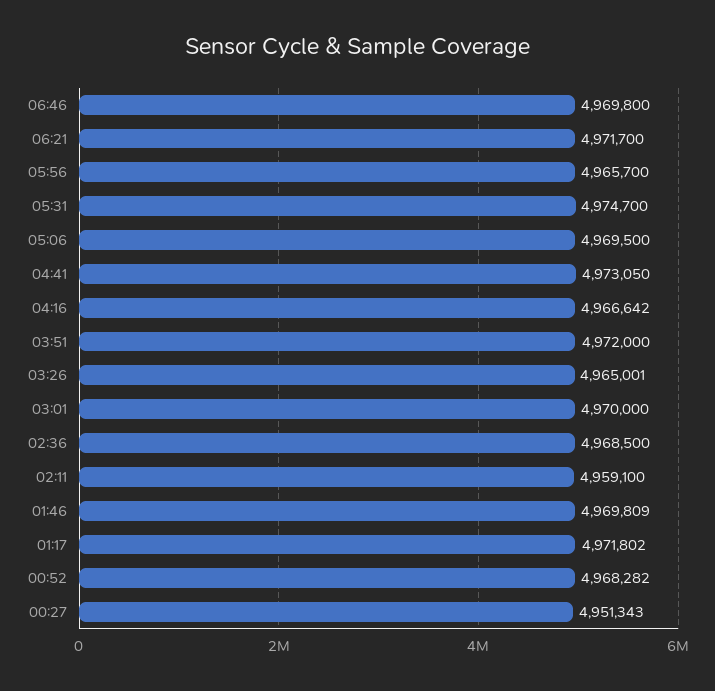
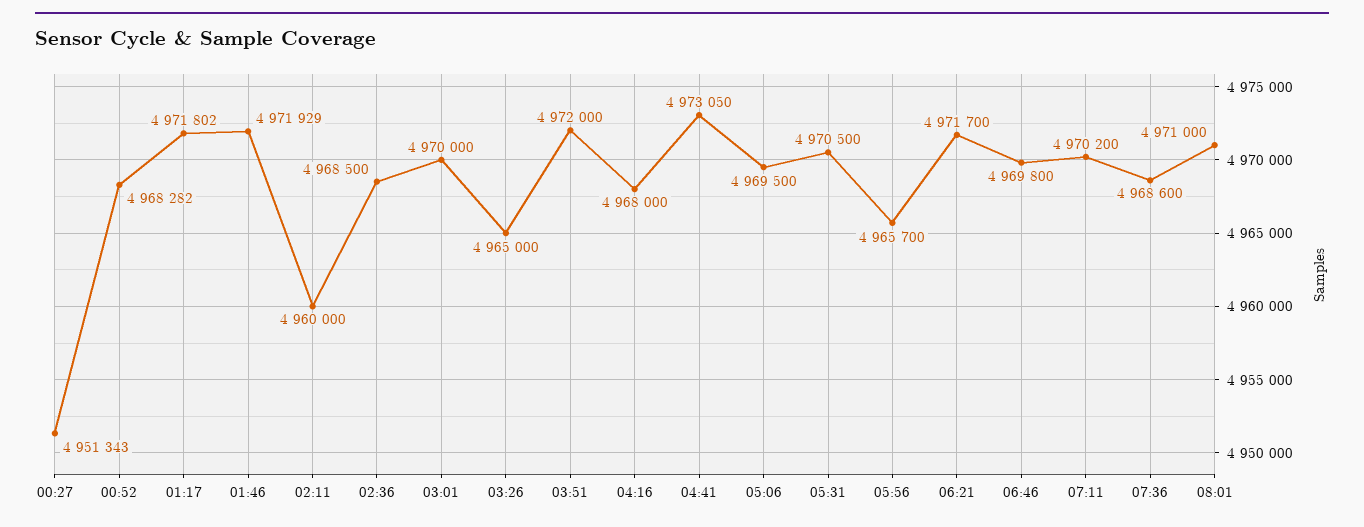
05:31: 4974700 -> 4970500
04:16: 4966642 -> 4968000
03:26: 4965001 -> 4965000
02:11: 4959100 -> 4960000
01:46: 4969809 -> 4971929
07:11: none -> 4970200
07:36: none -> 4968600
08:01: none -> 4971000

